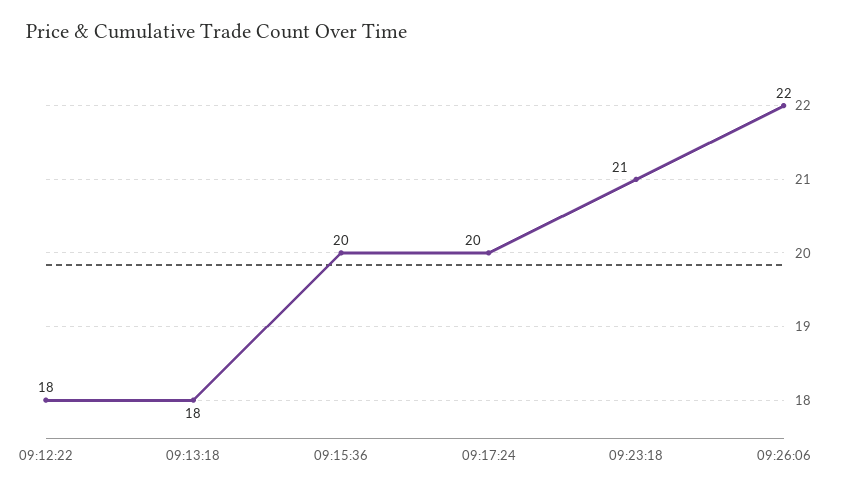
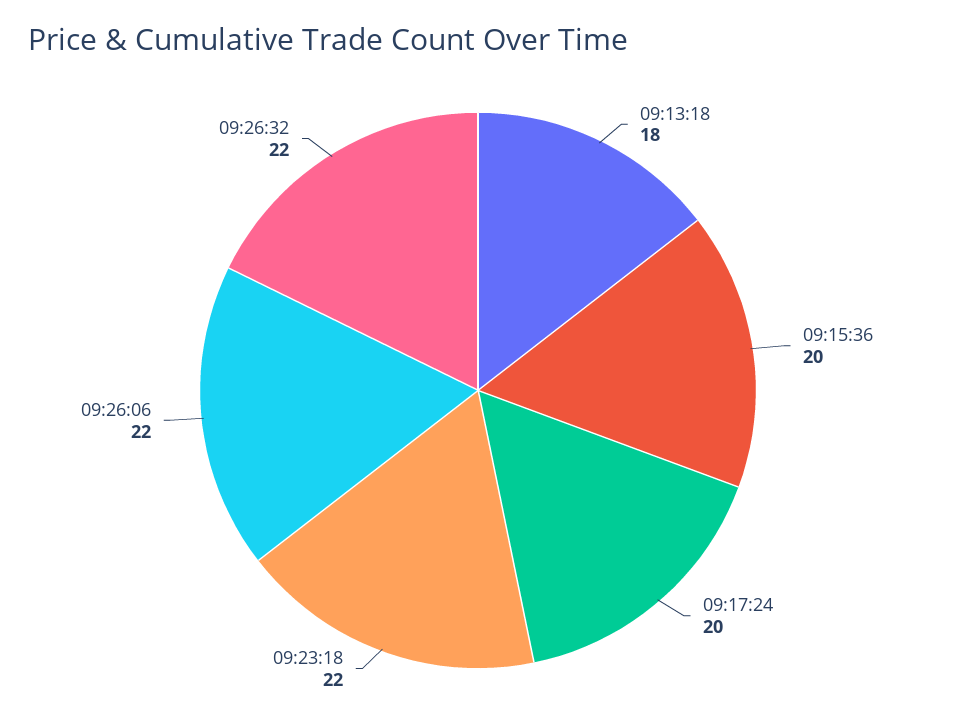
09:12:22: 18 -> none
09:23:18: 21 -> 22
09:26:32: none -> 22

